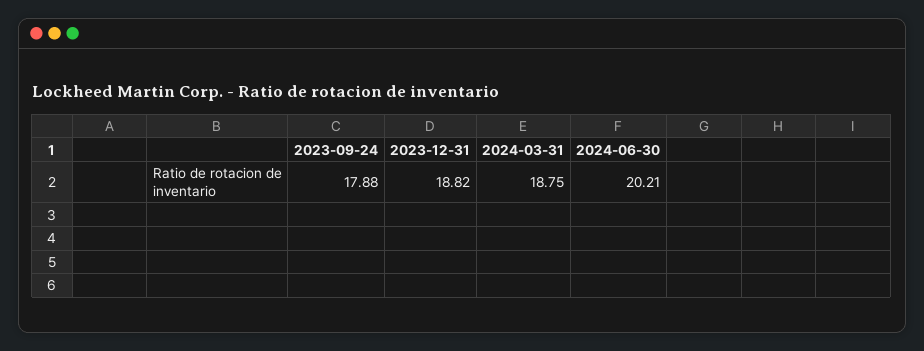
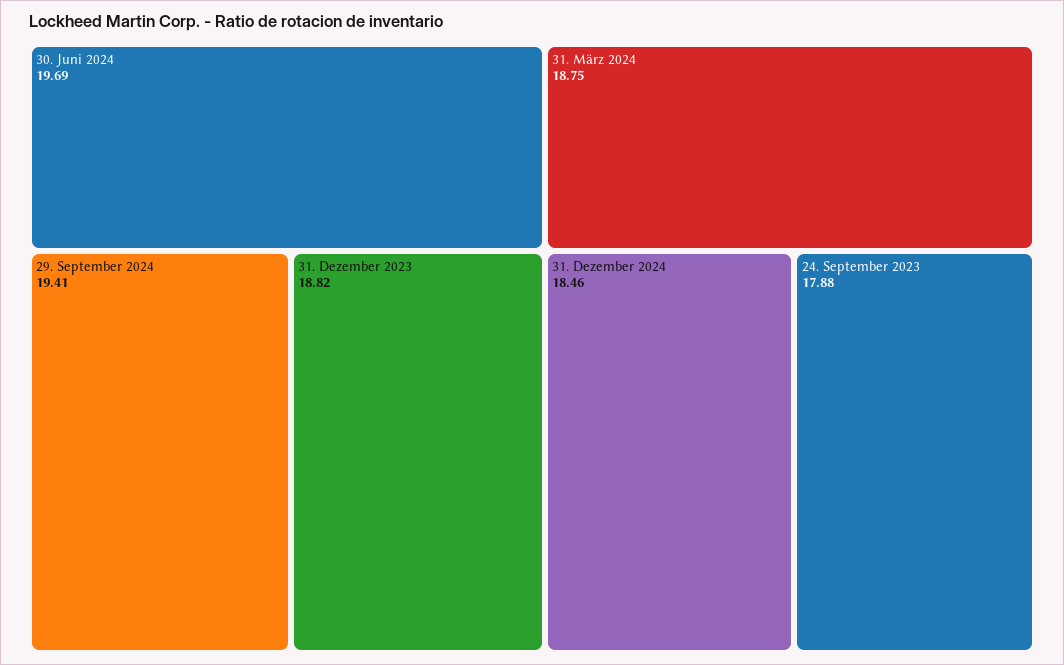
2024-06-30: 20.21 -> 19.69
29. September 2024: none -> 19.41
31. Dezember 2024: none -> 18.46

